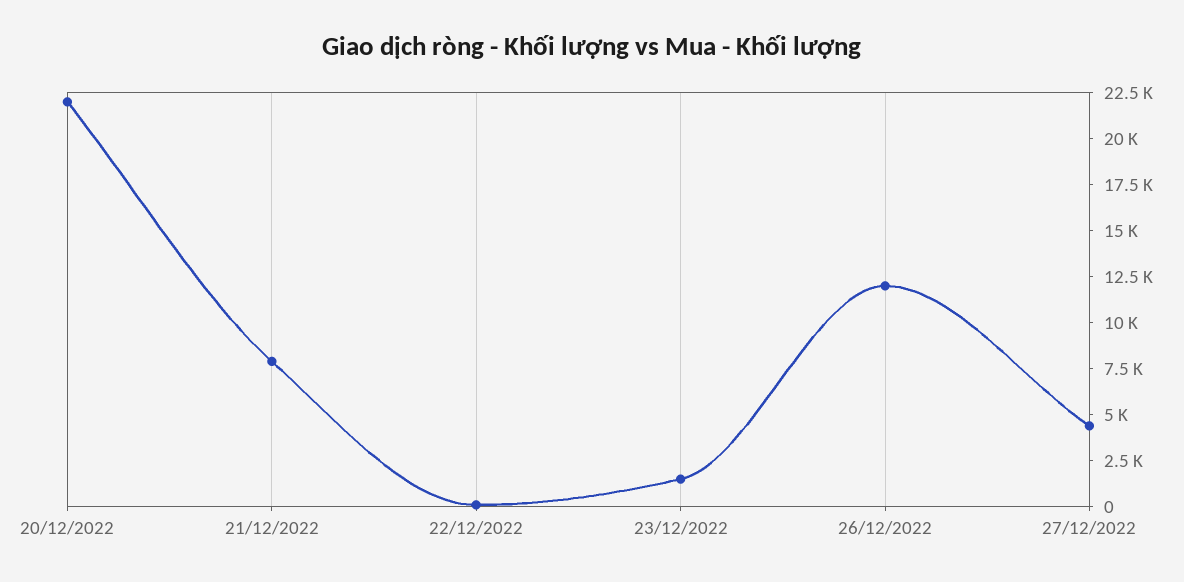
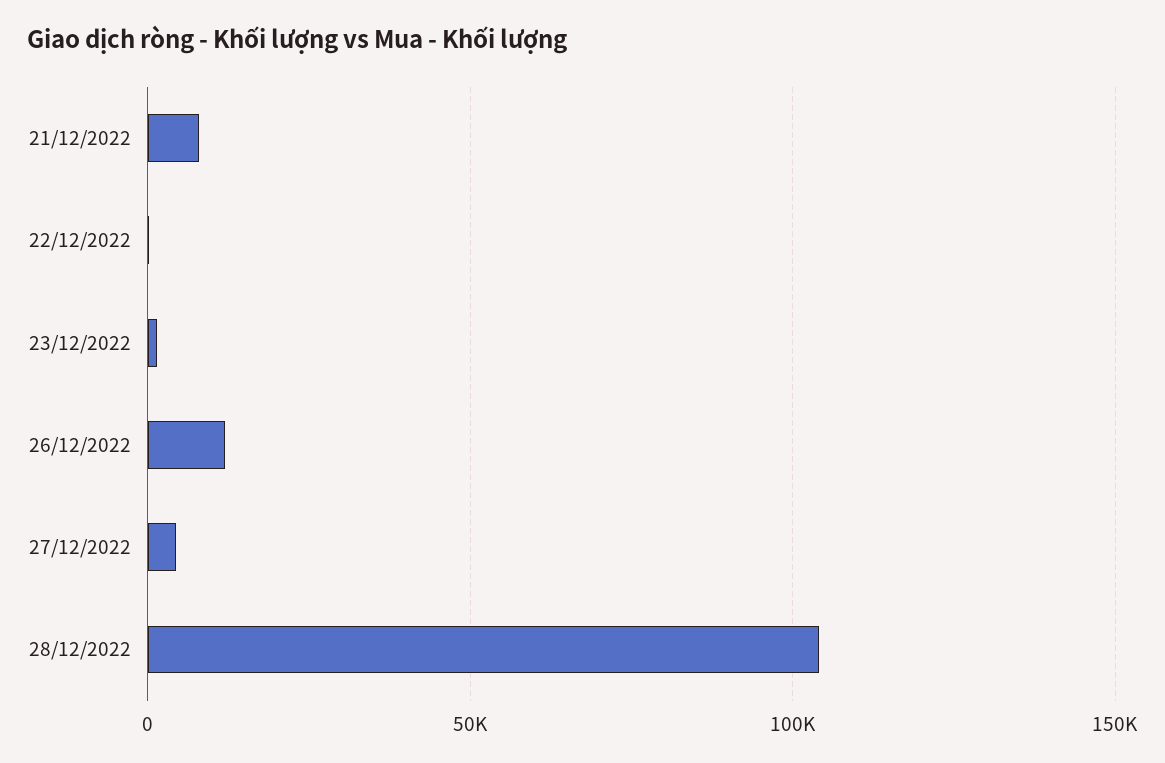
20/12/2022: 22000 -> none
28/12/2022: none -> 105000

